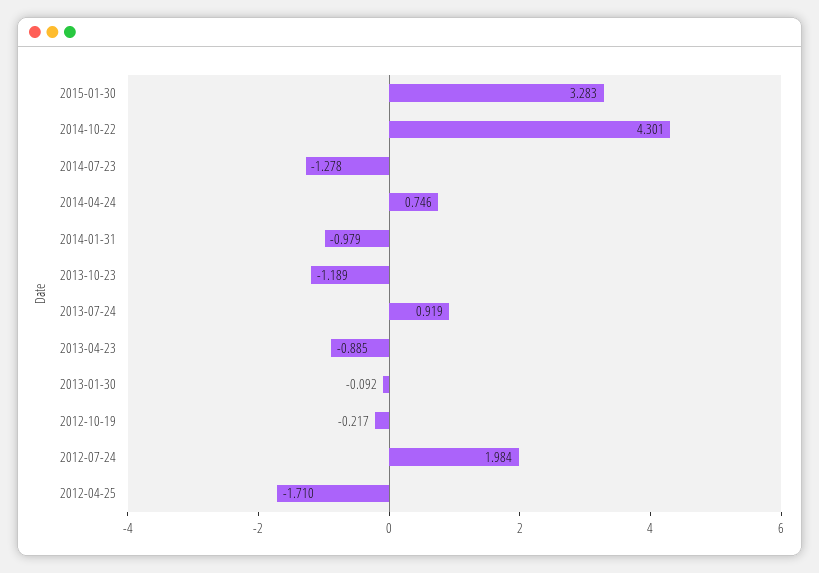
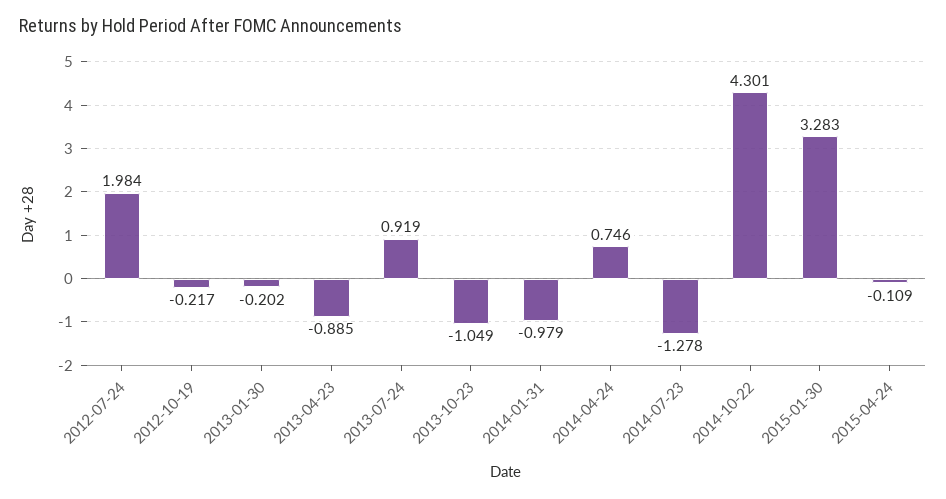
2013-10-23: -1.189 -> -1.049
2013-01-30: -0.092 -> -0.202
2012-04-25: -1.71 -> none
2015-04-24: none -> -0.109

